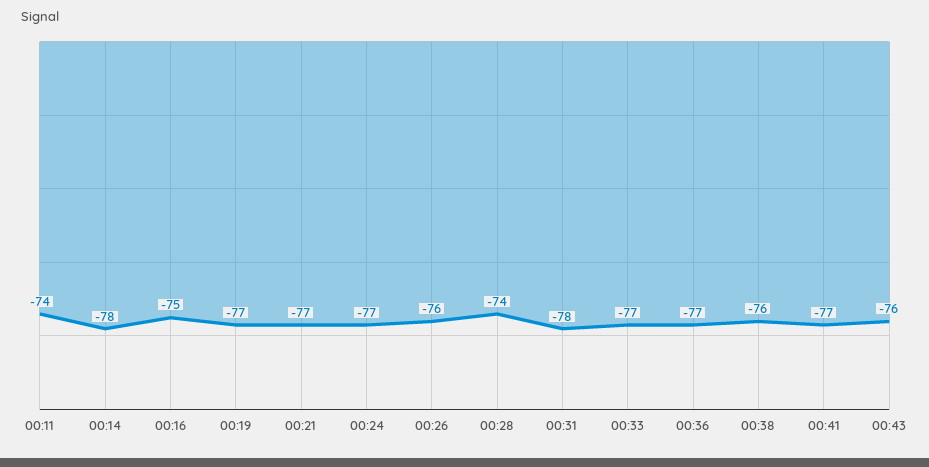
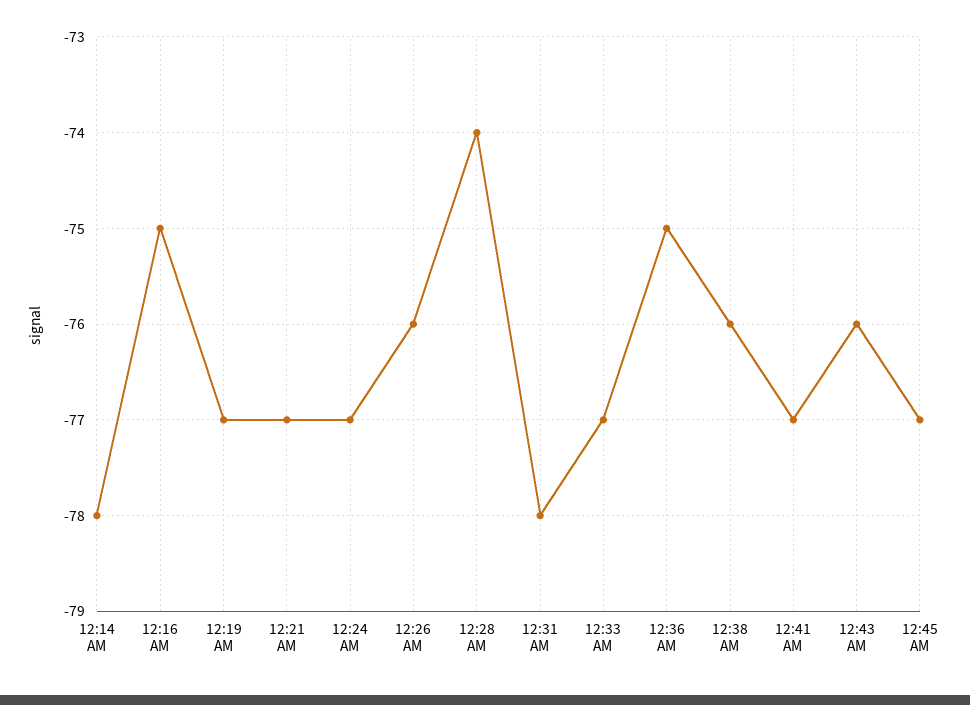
00:11: -74 -> none
00:36: -77 -> -75
12:45 AM: none -> -77

